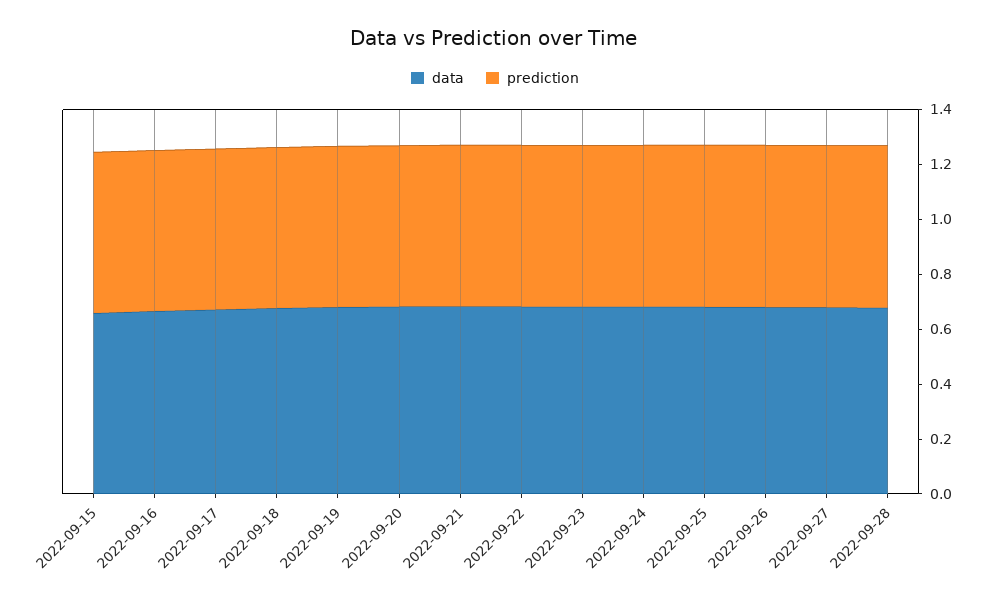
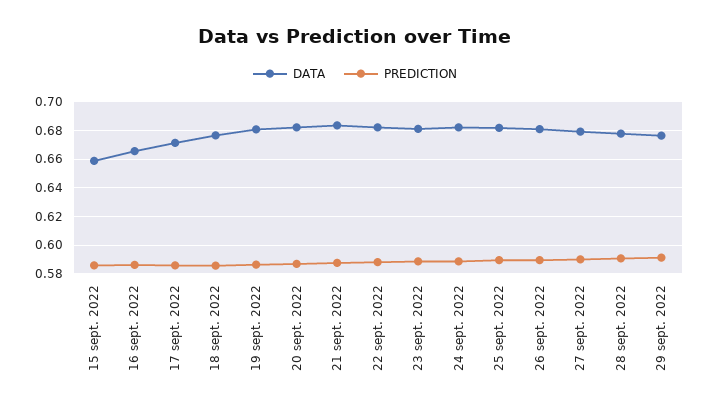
data, 29 sept. 2022: none -> 0.675
prediction, 29 sept. 2022: none -> 0.59

